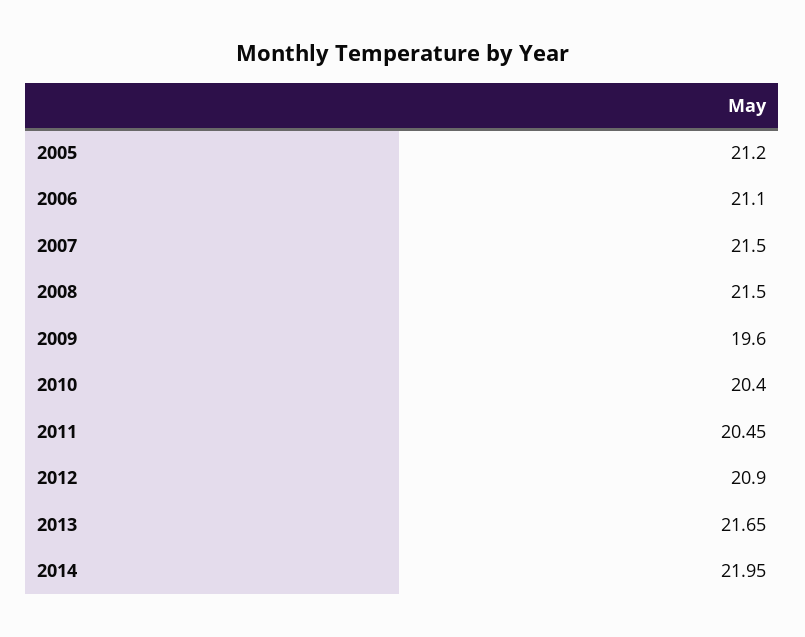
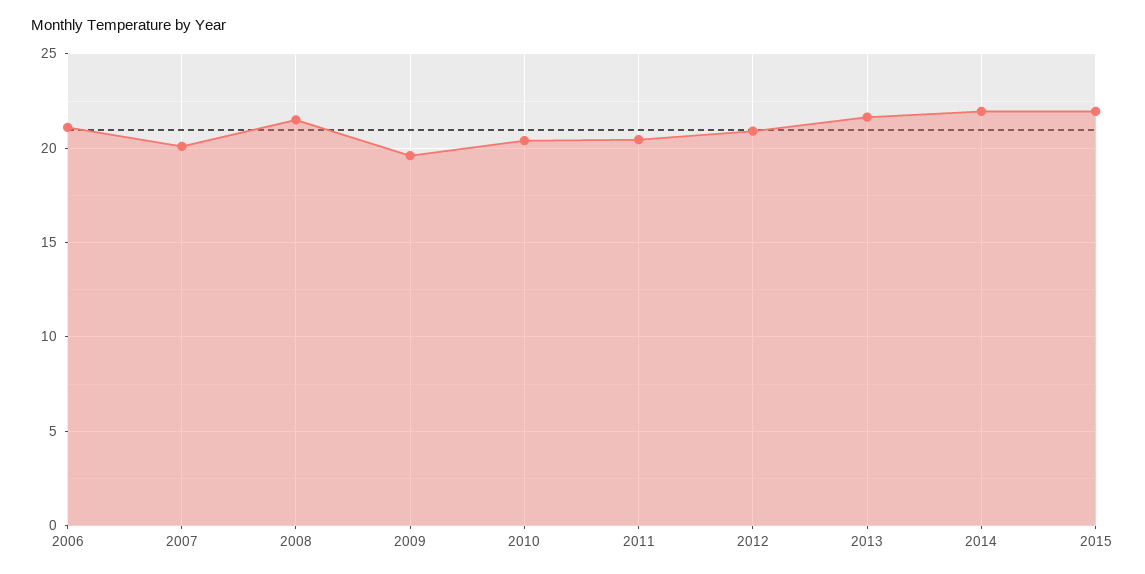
2005: 21.2 -> none
2007: 21.5 -> 20
2015: none -> 22

